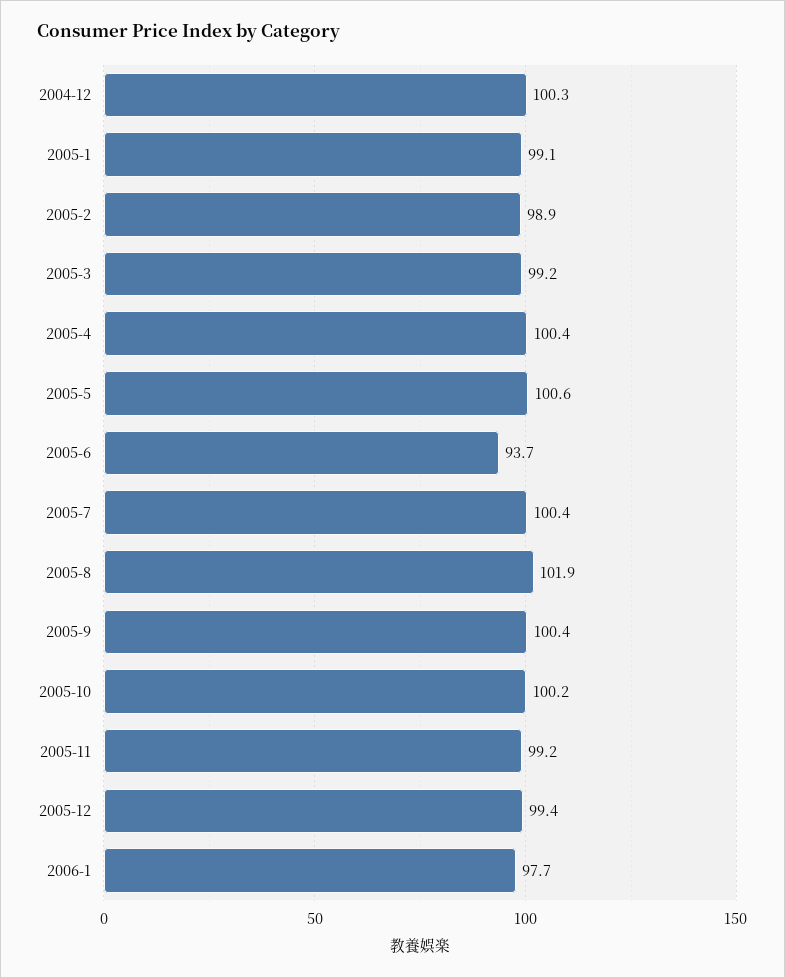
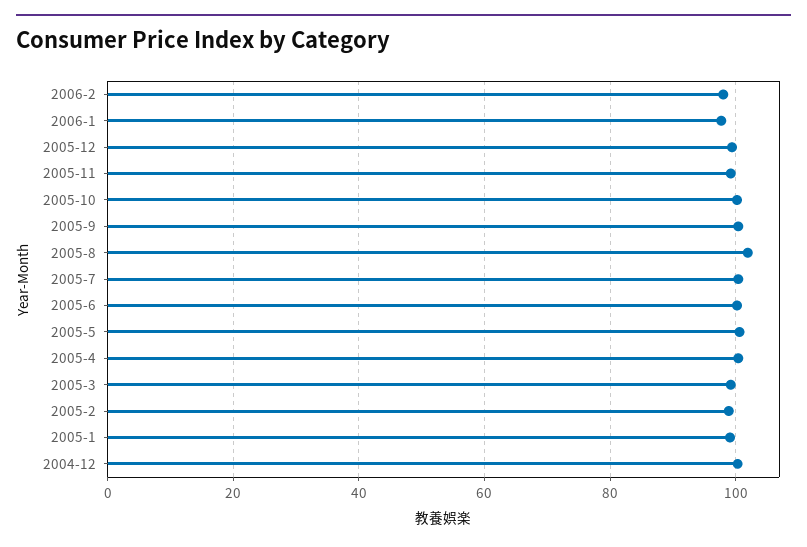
2005-6: 93.7 -> 100
2006-2: none -> 98

